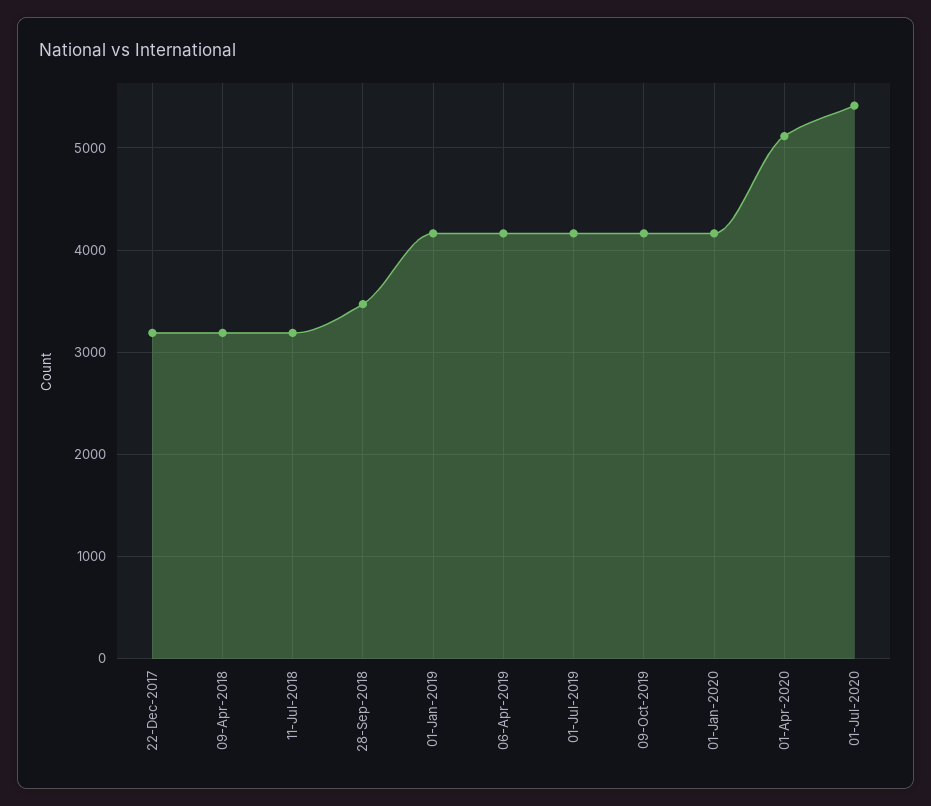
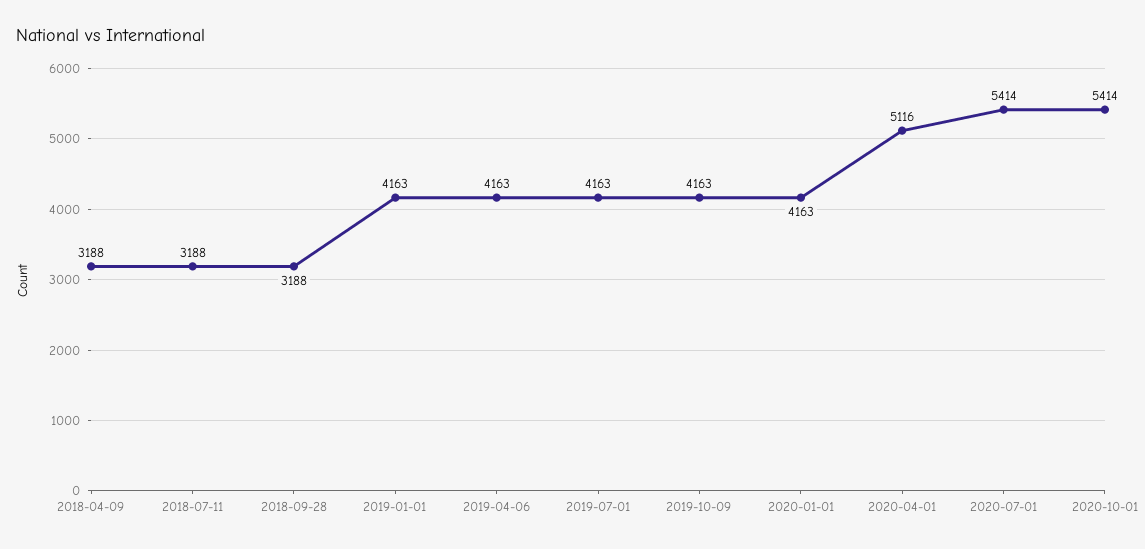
22-Dec-2017: 3200 -> none
28-Sep-2018: 3500 -> 3188
2020-10-01: none -> 5414

